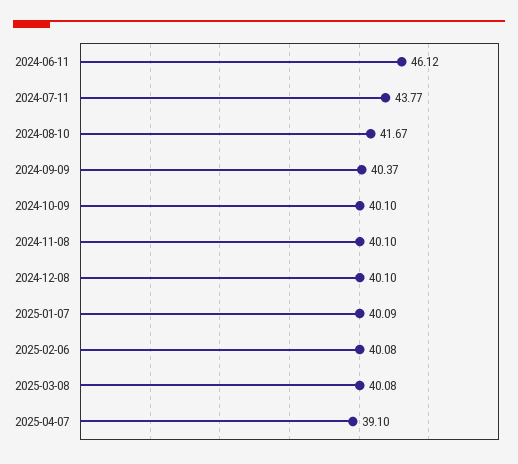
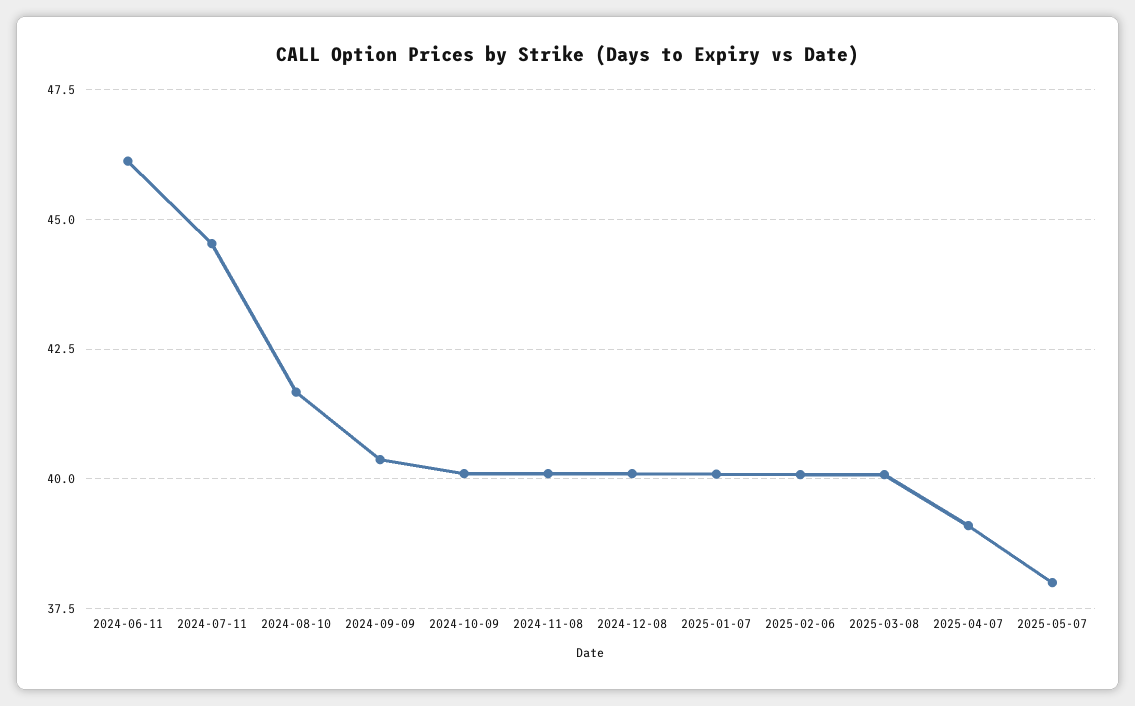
2024-07-11: 43.77 -> 44.5
2025-05-07: none -> 38

